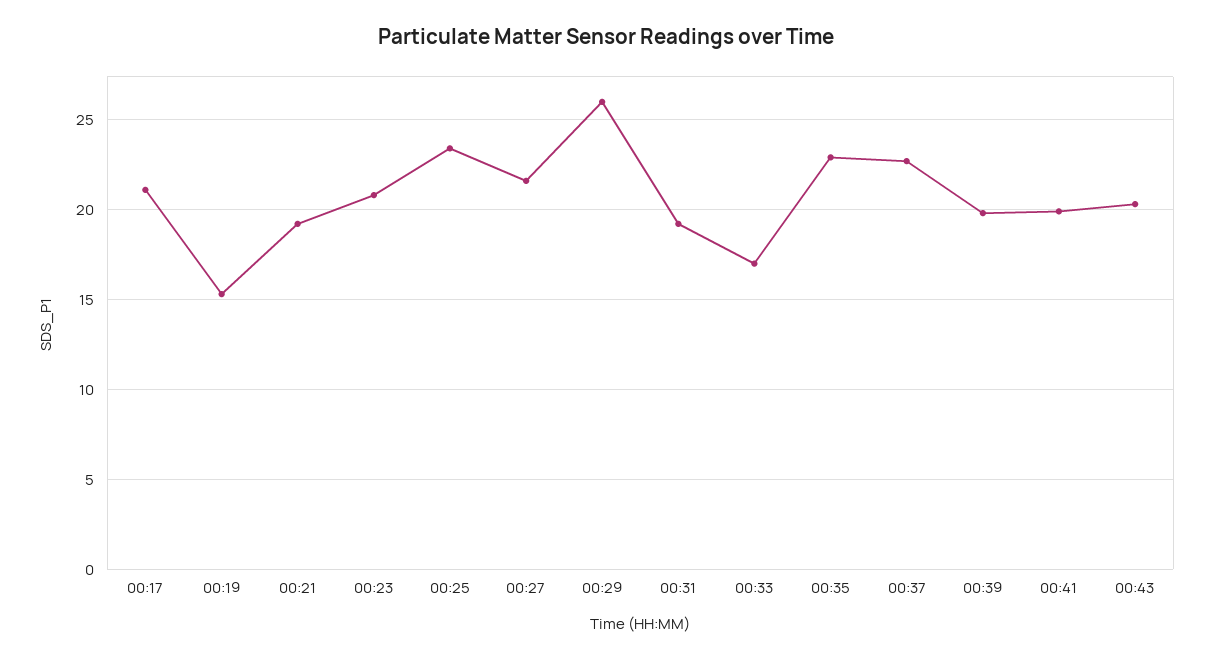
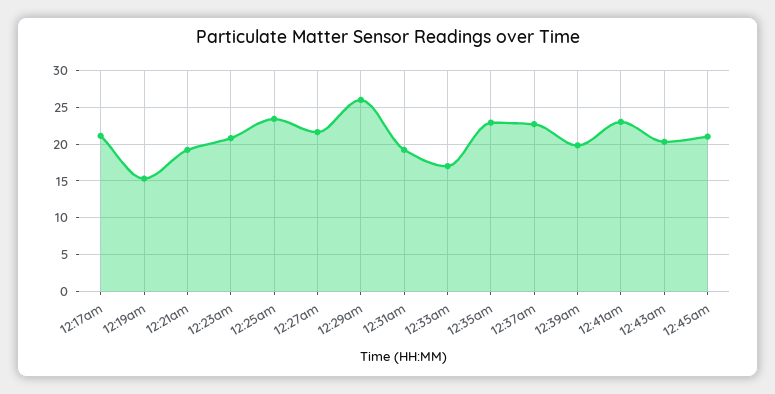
00:41: 20 -> 23
12:45am: none -> 21

